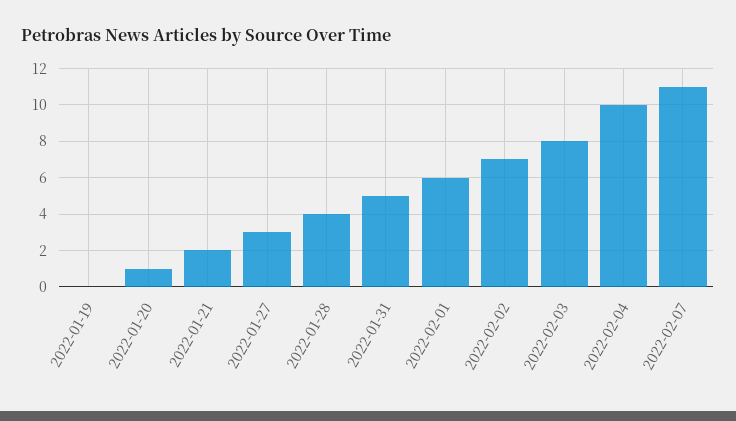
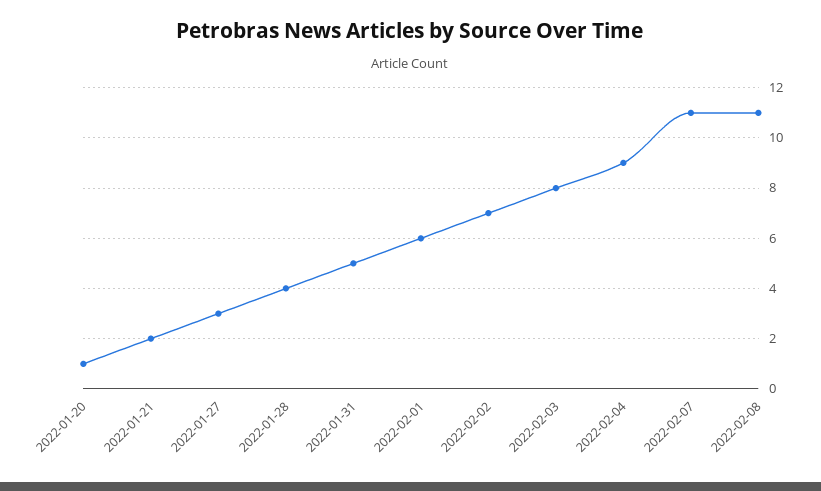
2022-01-19: 0 -> none
2022-02-04: 10 -> 9
2022-02-08: none -> 11

